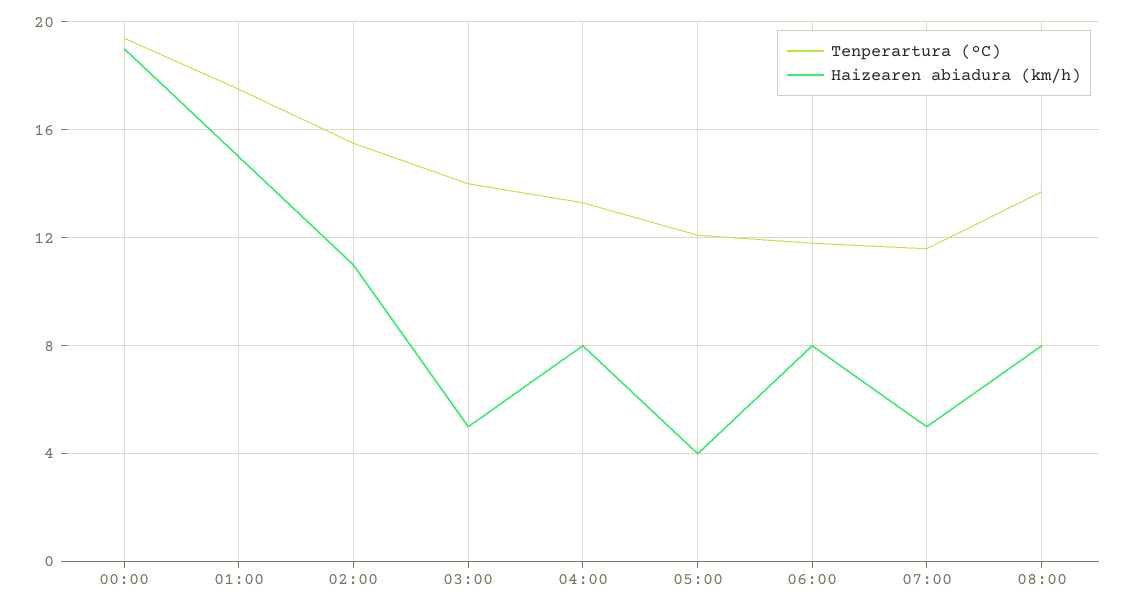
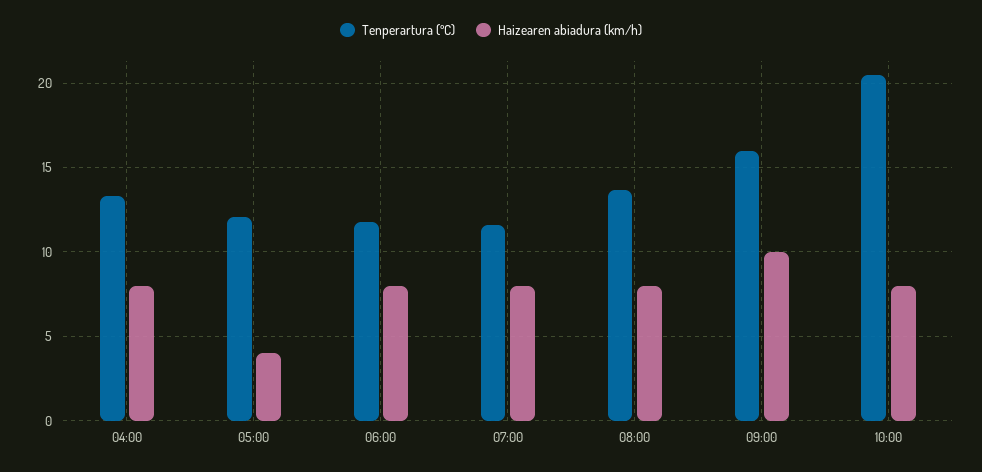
Tenperartura (ºC), 00:00: 19.5 -> none
Haizearen abiadura (km/h), 00:00: 19 -> none
Tenperartura (ºC), 01:00: 17.5 -> none
Haizearen abiadura (km/h), 01:00: 15 -> none
Tenperartura (ºC), 02:00: 15.5 -> none
Haizearen abiadura (km/h), 02:00: 11 -> none
Tenperartura (ºC), 03:00: 14 -> none
Haizearen abiadura (km/h), 03:00: 5 -> none
Haizearen abiadura (km/h), 07:00: 5 -> 8
Tenperartura (ºC), 09:00: none -> 16
Haizearen abiadura (km/h), 09:00: none -> 10
Tenperartura (ºC), 10:00: none -> 20.5
Haizearen abiadura (km/h), 10:00: none -> 8

